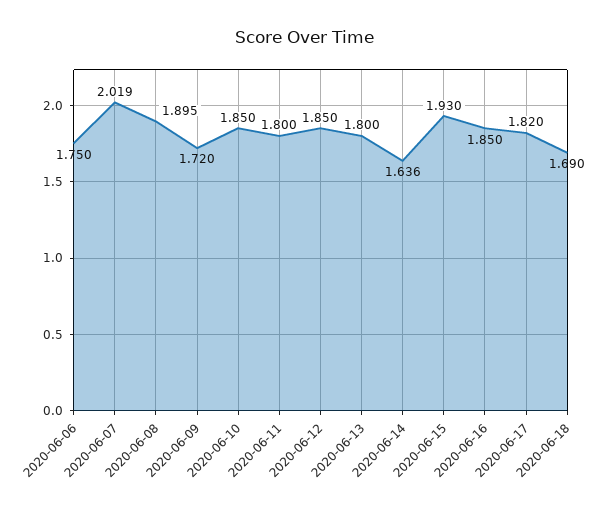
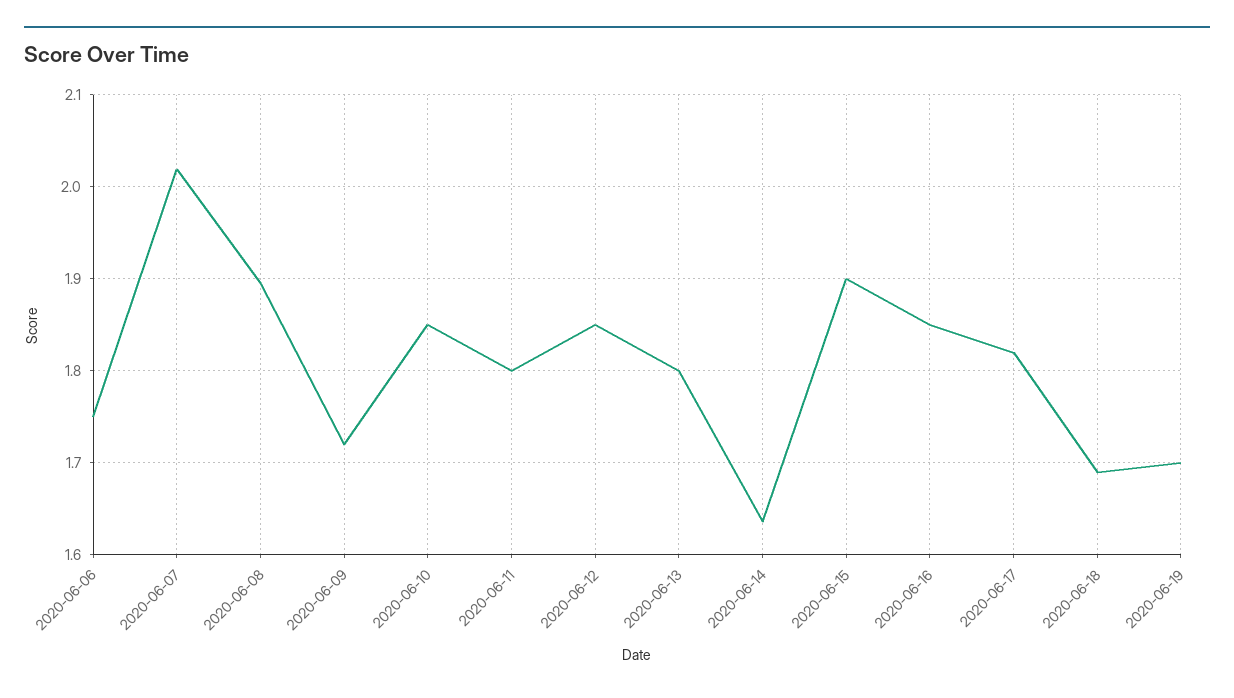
2020-06-15: 1.93 -> 1.9
2020-06-19: none -> 1.7

